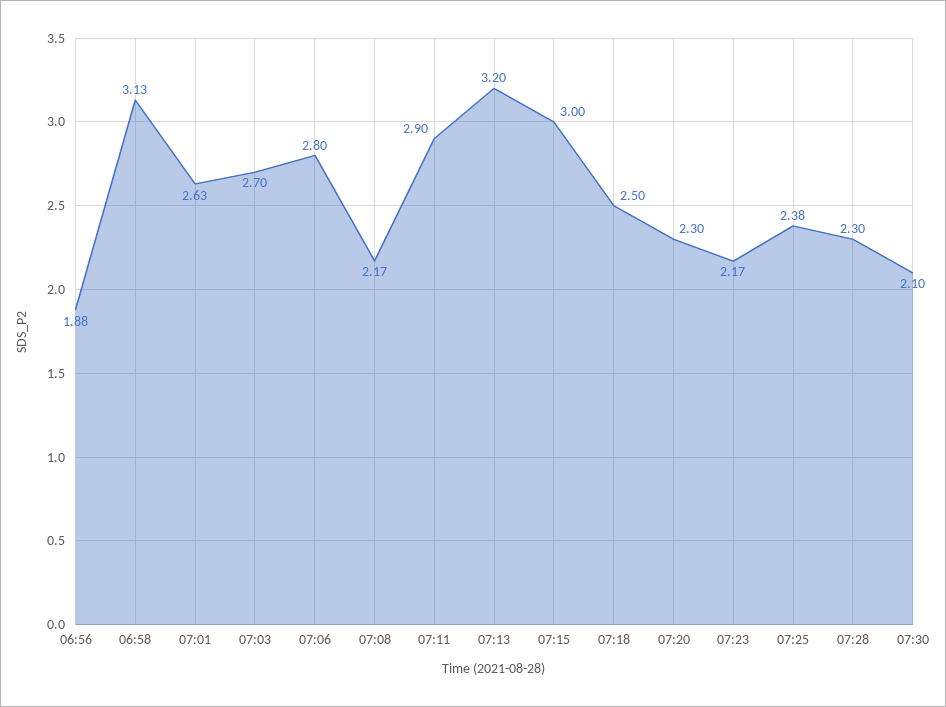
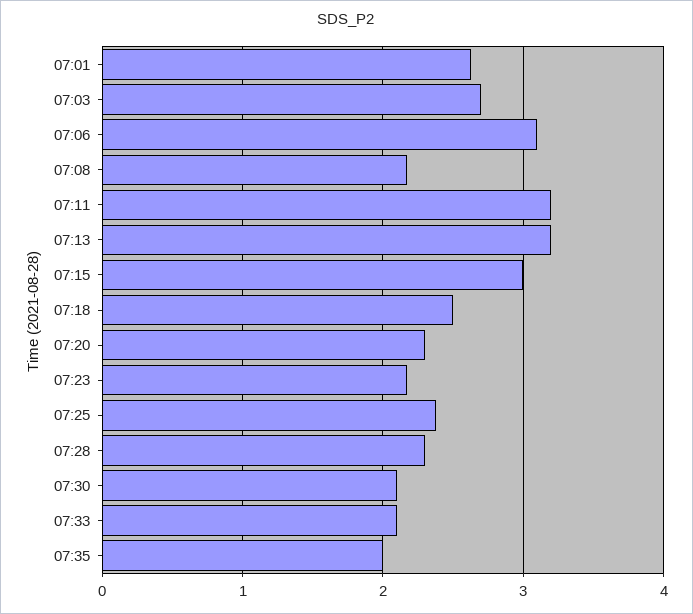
06:56: 1.88 -> none
06:58: 3.13 -> none
07:06: 2.8 -> 3.1
07:11: 2.9 -> 3.2
07:33: none -> 2.1
07:35: none -> 2

